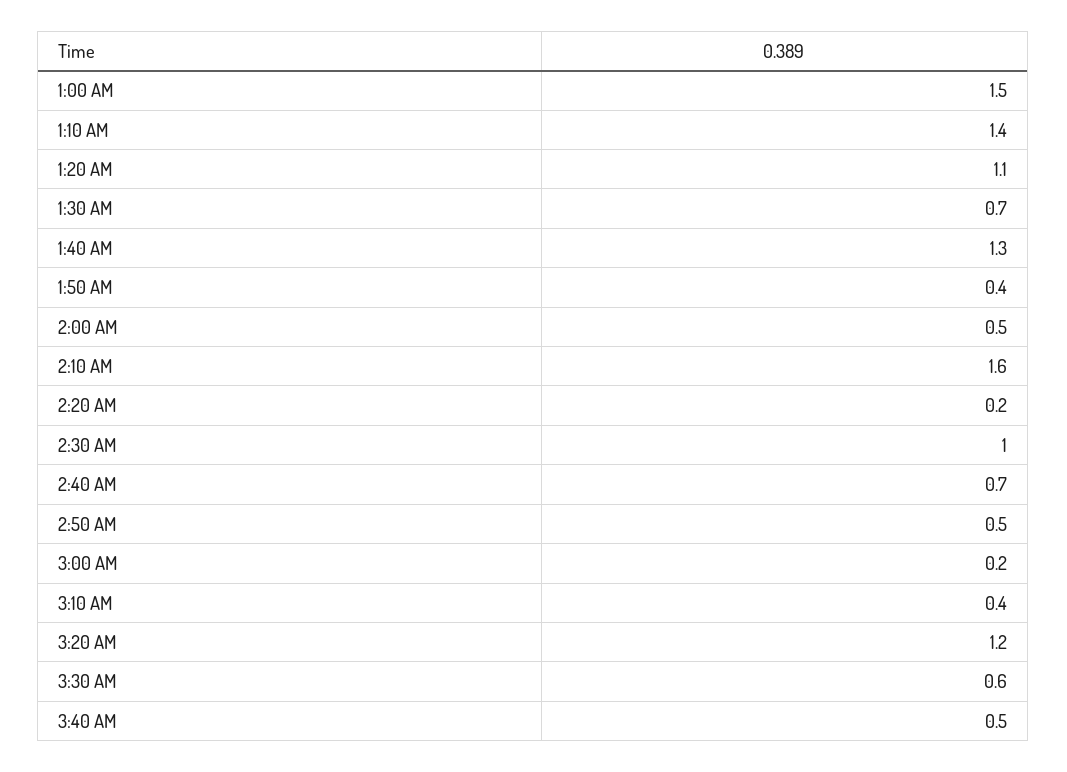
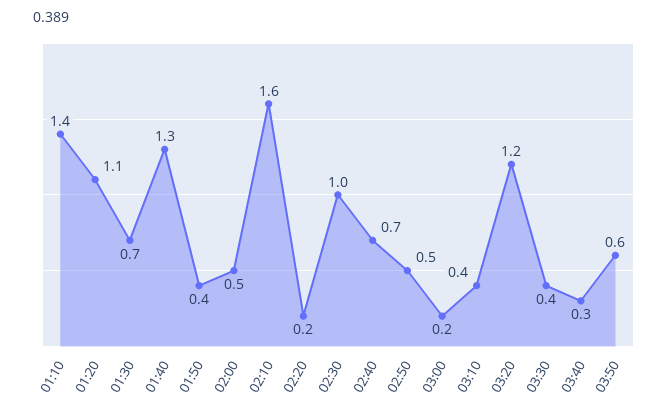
1:00 AM: 1.5 -> none
3:30 AM: 0.6 -> 0.4
3:40 AM: 0.5 -> 0.3
03:50: none -> 0.6

